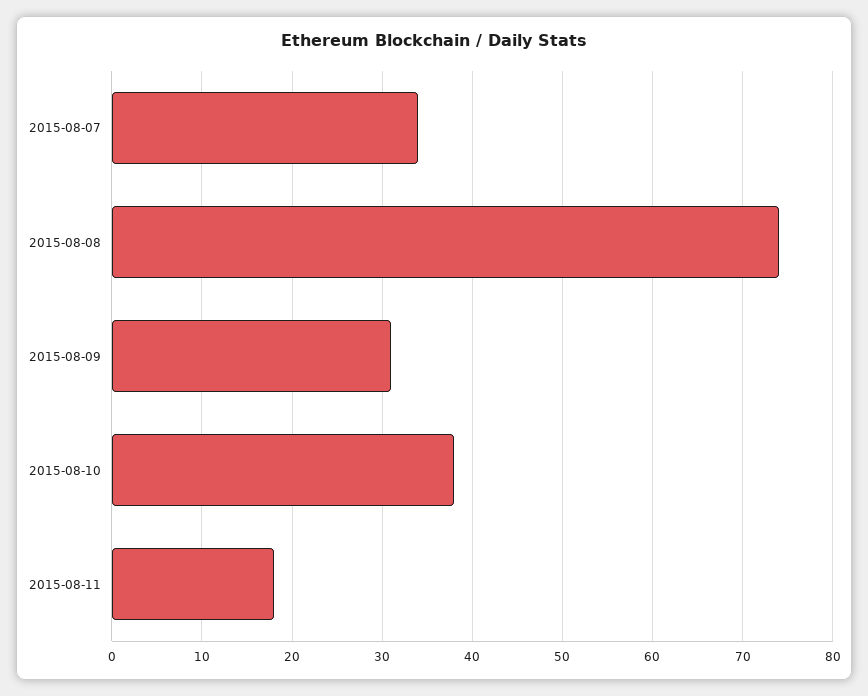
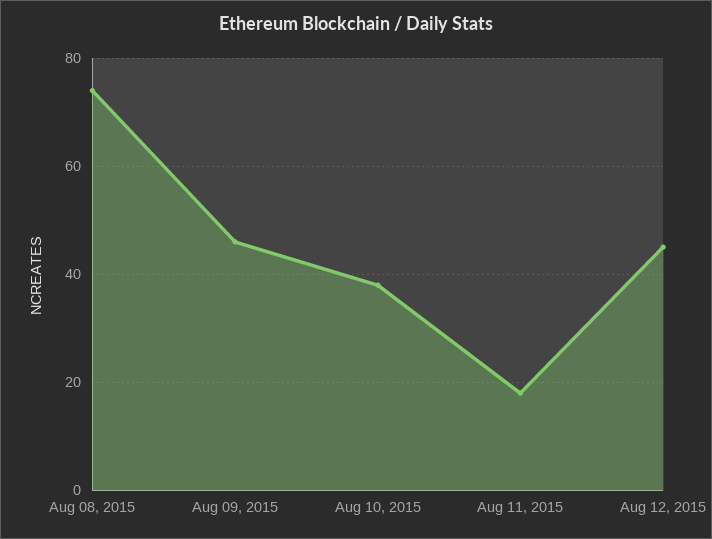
2015-08-07: 34 -> none
2015-08-09: 31 -> 45
Aug 12, 2015: none -> 45

